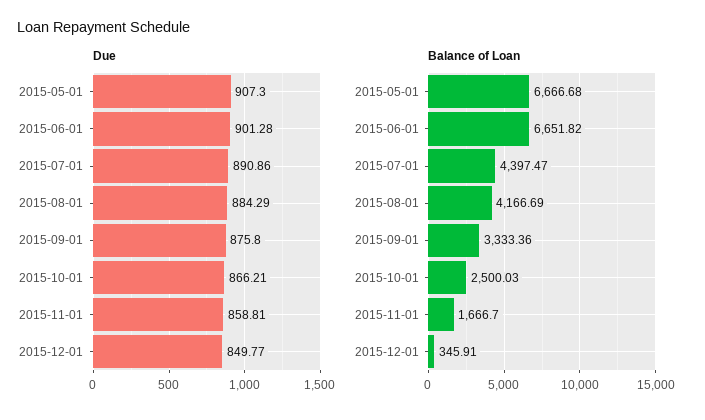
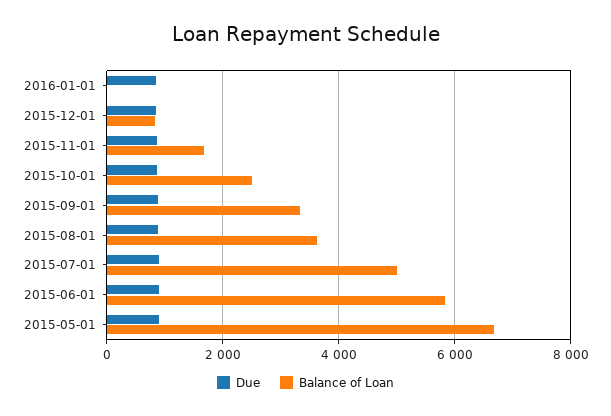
Balance of Loan, 2015-06-01: 6651.82 -> 5800
Balance of Loan, 2015-07-01: 4397.47 -> 5000
Balance of Loan, 2015-08-01: 4166.69 -> 3600
Balance of Loan, 2015-12-01: 345.91 -> 800
Due, 2016-01-01: none -> 800
Balance of Loan, 2016-01-01: none -> 0

